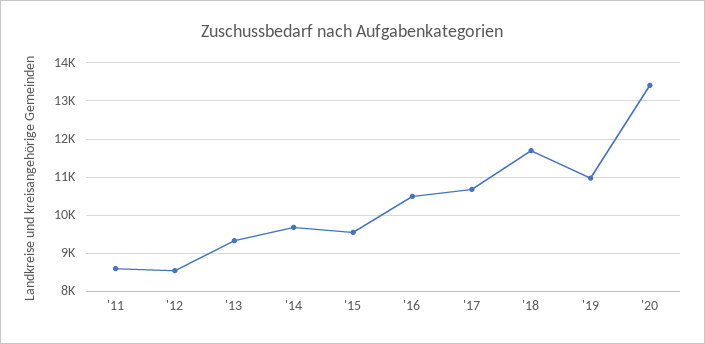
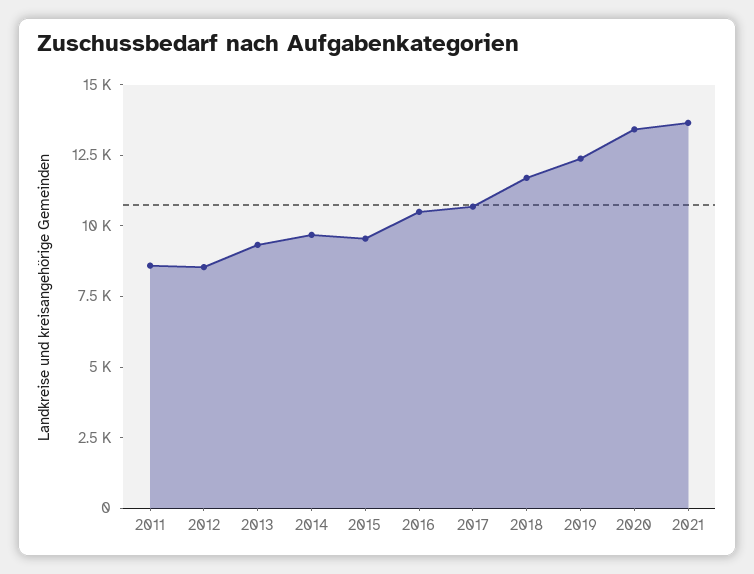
'19: 11000 -> 12500
2021: none -> 13500

